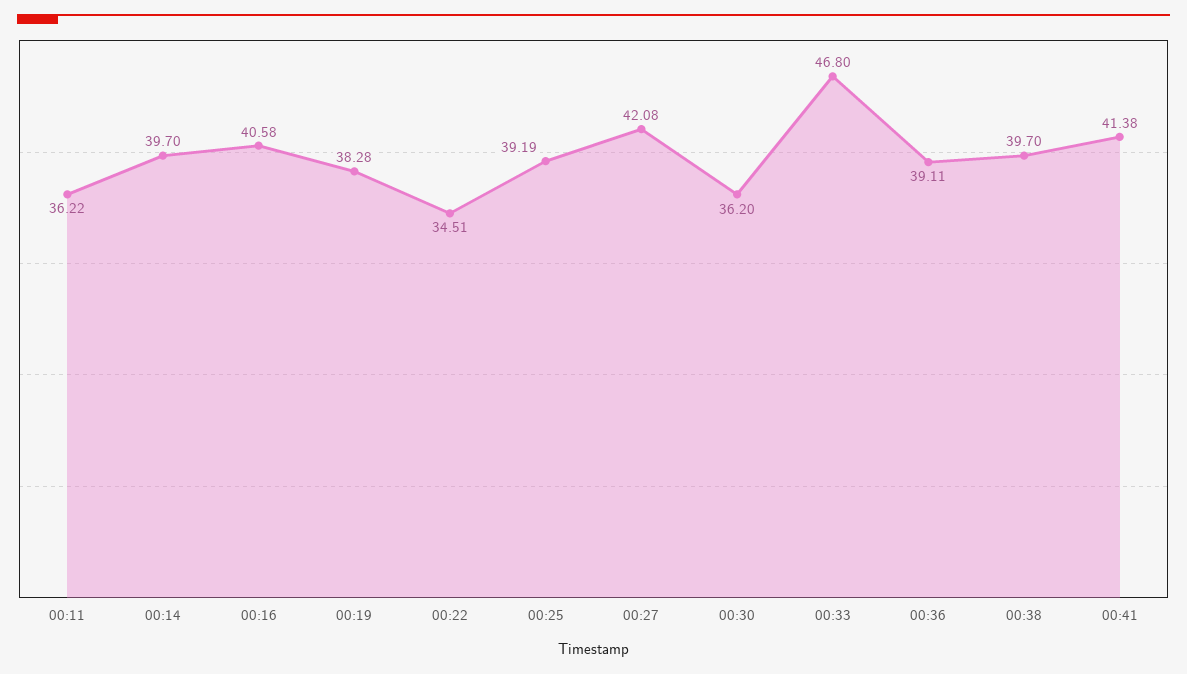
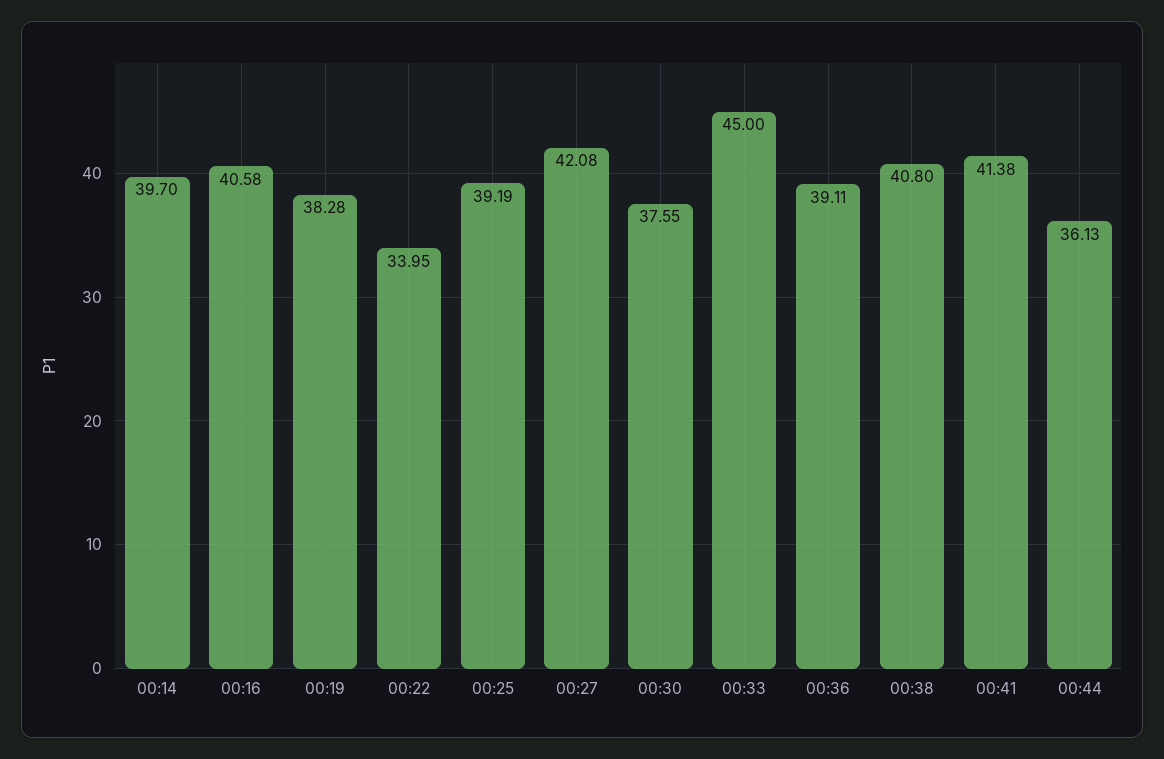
00:11: 36.22 -> none
00:22: 34.51 -> 33.95
00:30: 36.2 -> 37.55
00:33: 46.8 -> 45
00:38: 39.7 -> 40.8
00:44: none -> 36.13

